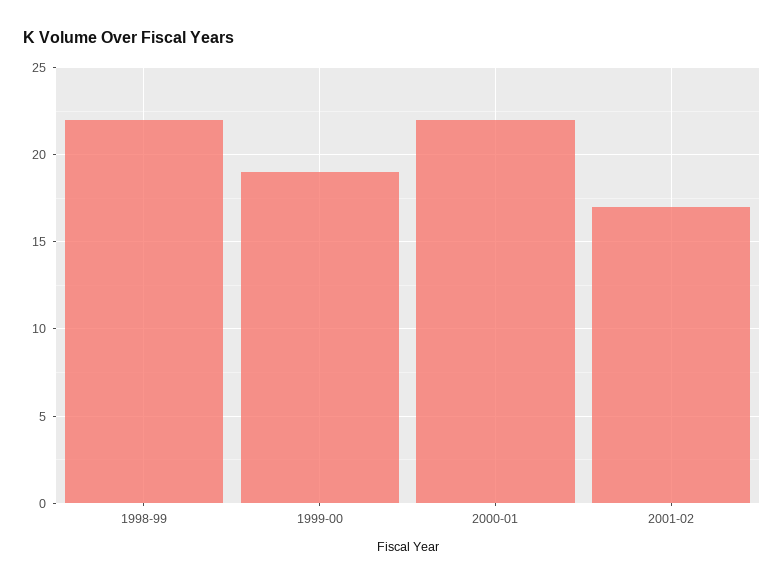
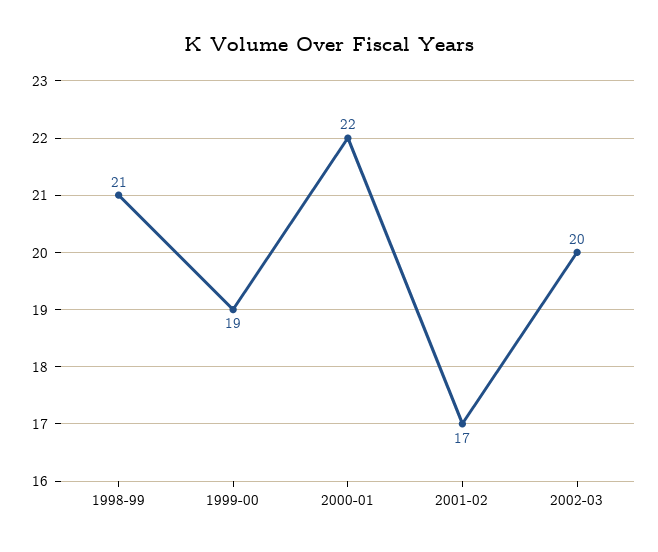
1998-99: 22 -> 21
2002-03: none -> 20

